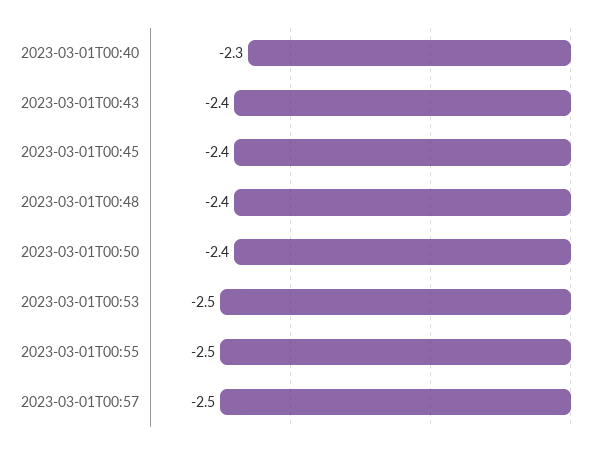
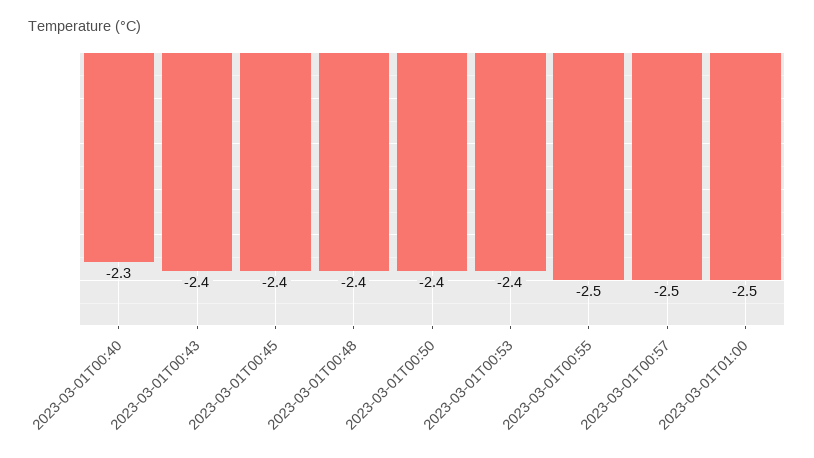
2023-03-01T00:53: -2.5 -> -2.4
2023-03-01T01:00: none -> -2.5

